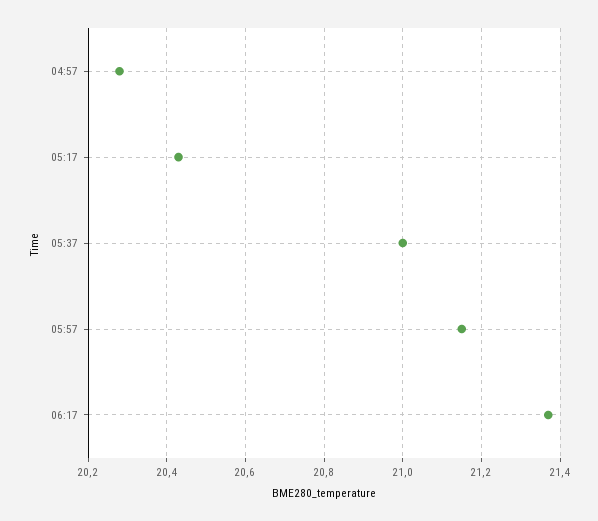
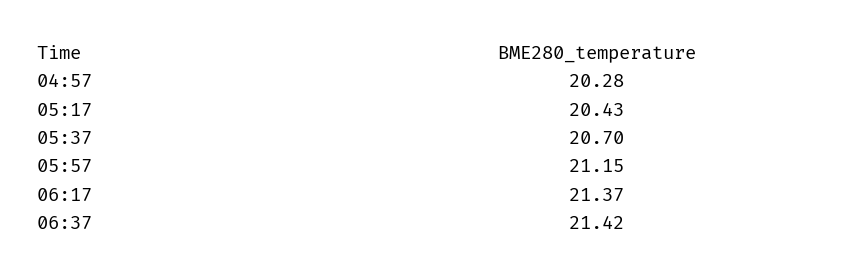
05:37: 21 -> 20.7
06:37: none -> 21.42

